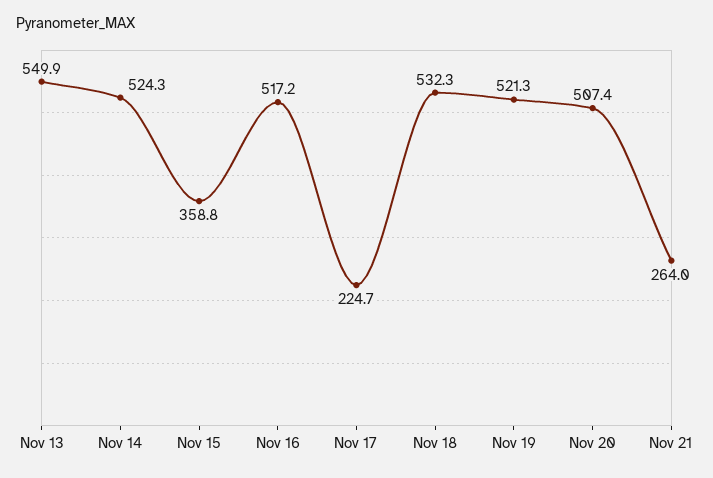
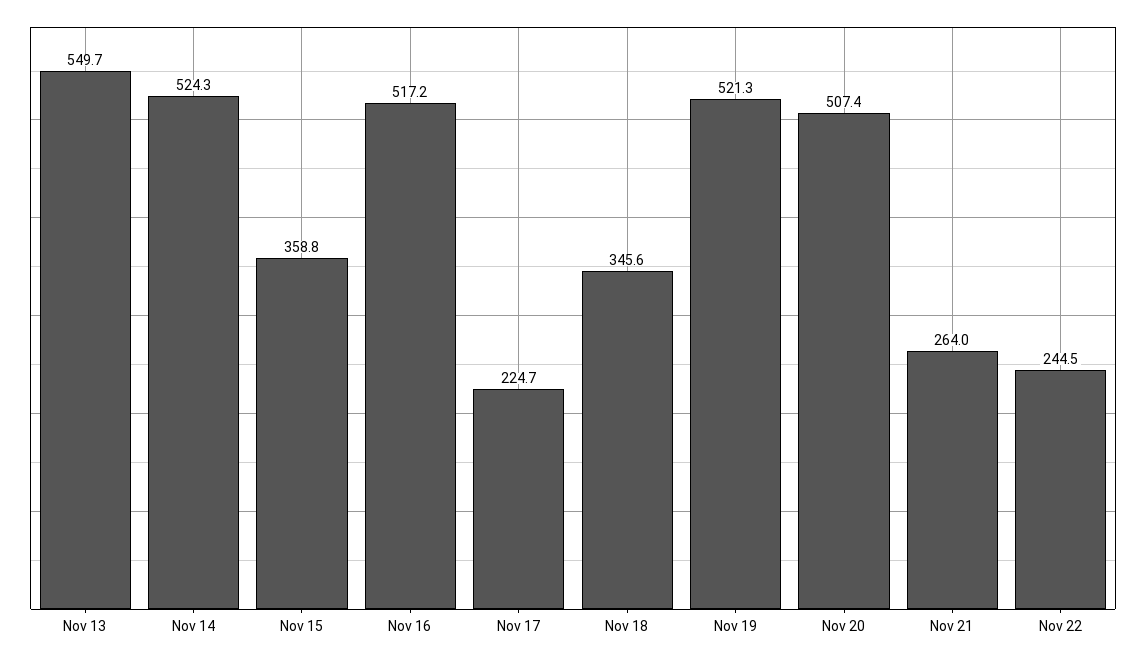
Nov 13: 549.9 -> 549.7
Nov 18: 532.3 -> 345.6
Nov 22: none -> 244.5

